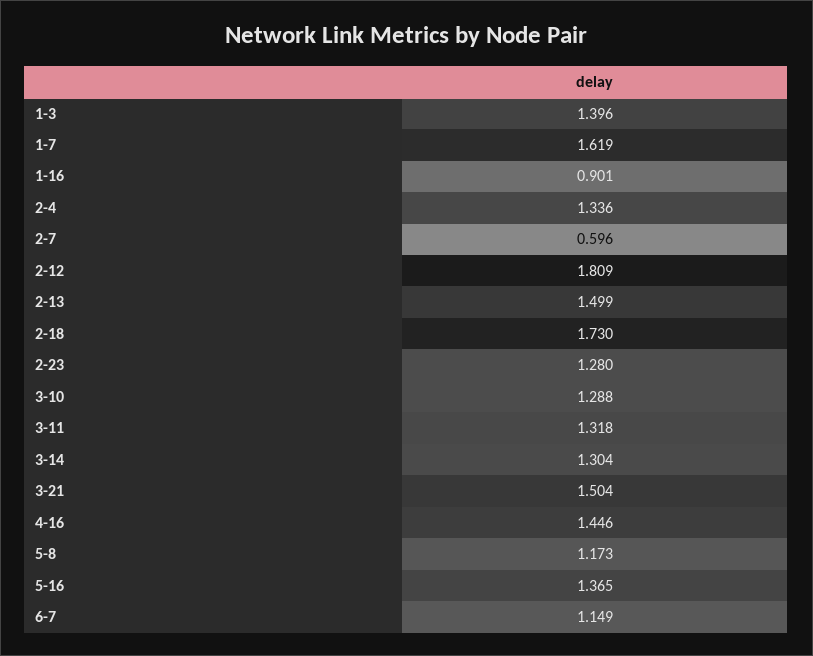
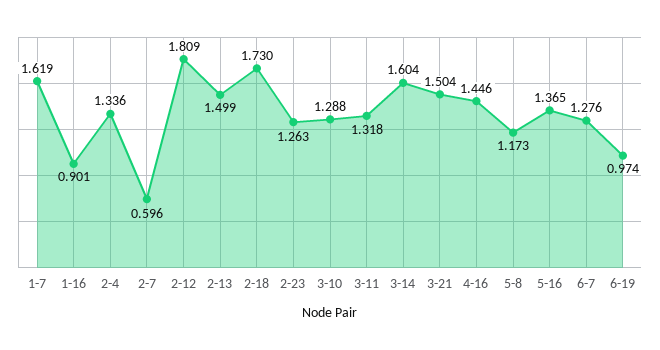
1-3: 1.396 -> none
2-23: 1.28 -> 1.263
3-14: 1.304 -> 1.604
6-7: 1.149 -> 1.276
6-19: none -> 0.974

